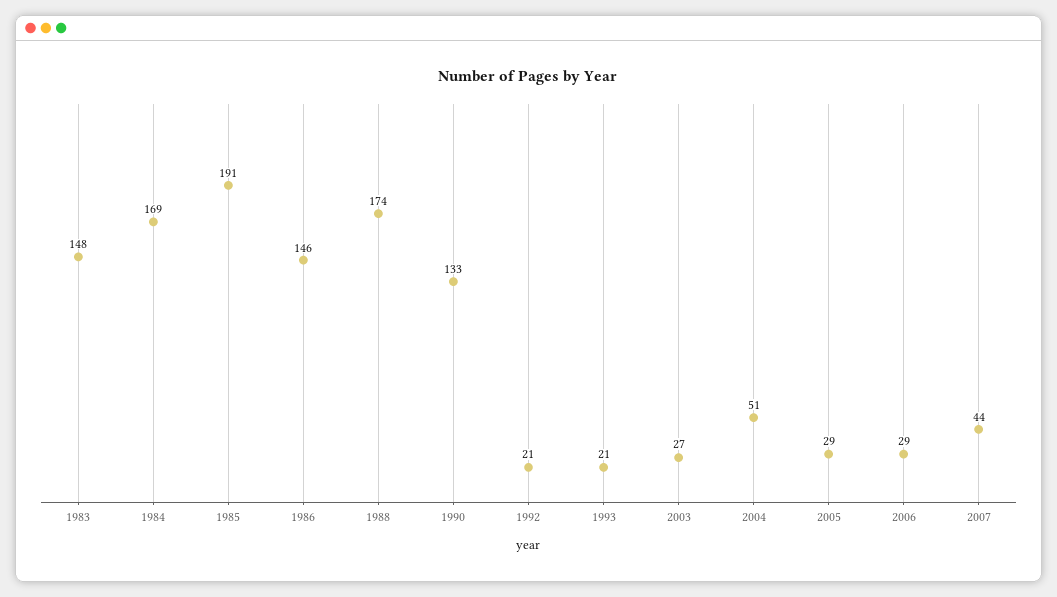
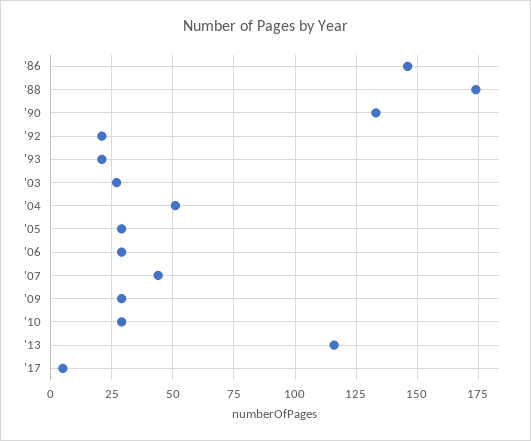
1983: 148 -> none
1984: 169 -> none
1985: 191 -> none
'09: none -> 30
'10: none -> 30
'13: none -> 115
'17: none -> 5

